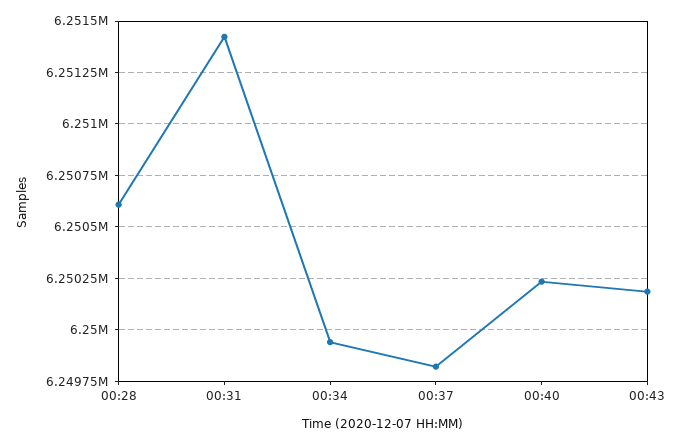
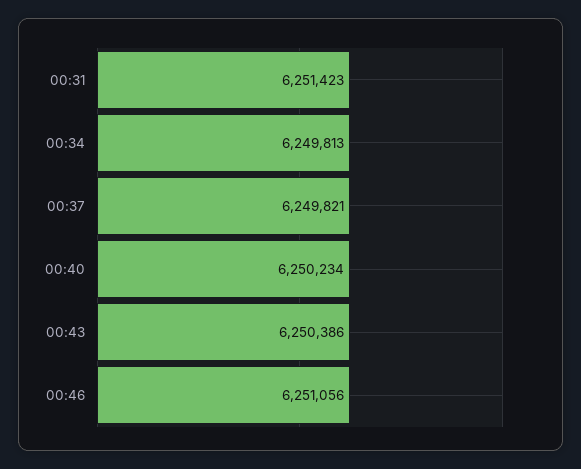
00:28: 6250600 -> none
00:34: 6249950 -> 6249813
00:43: 6250200 -> 6250386
00:46: none -> 6251056

